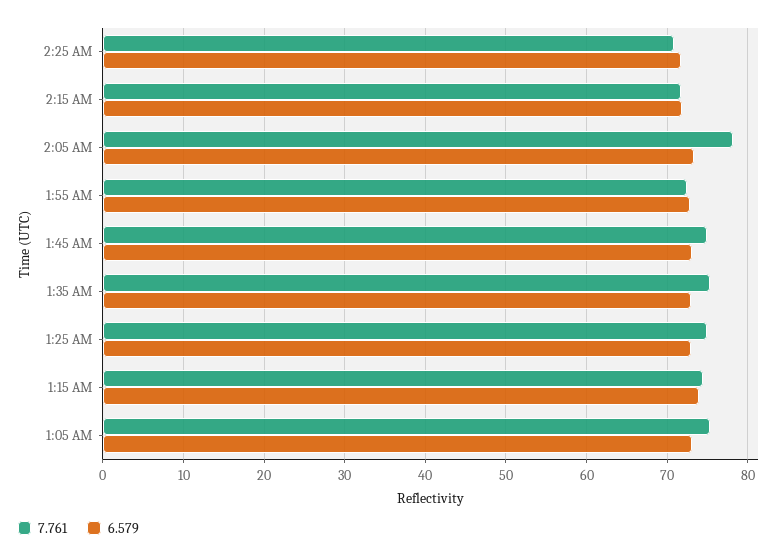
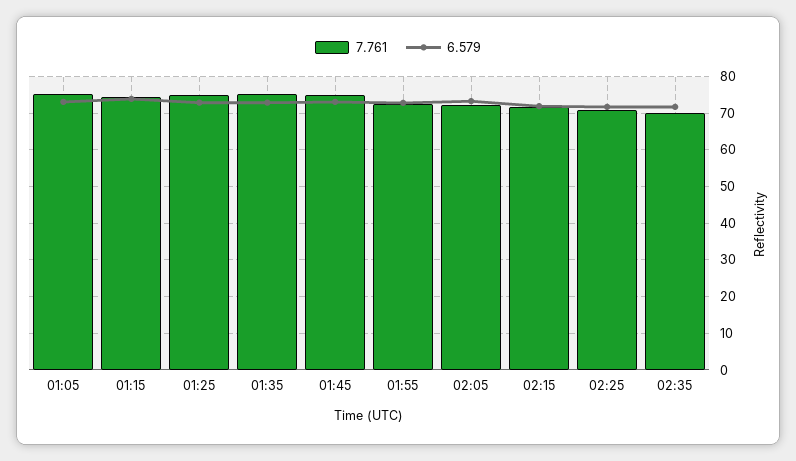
7.761, 2:05 AM: 78 -> 72
7.761, 02:35: none -> 70
6.579, 02:35: none -> 72

